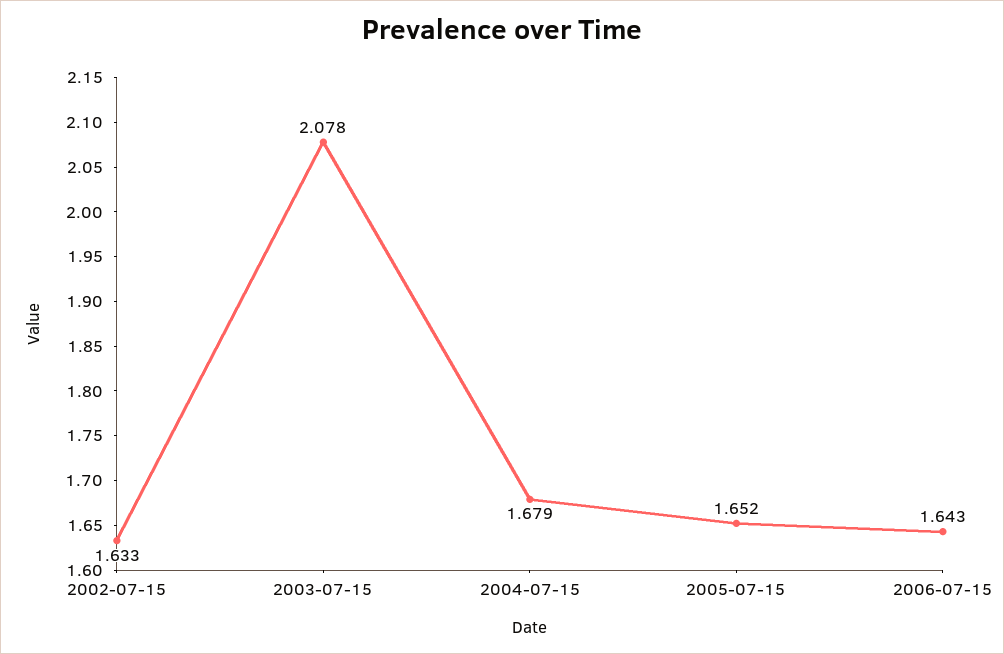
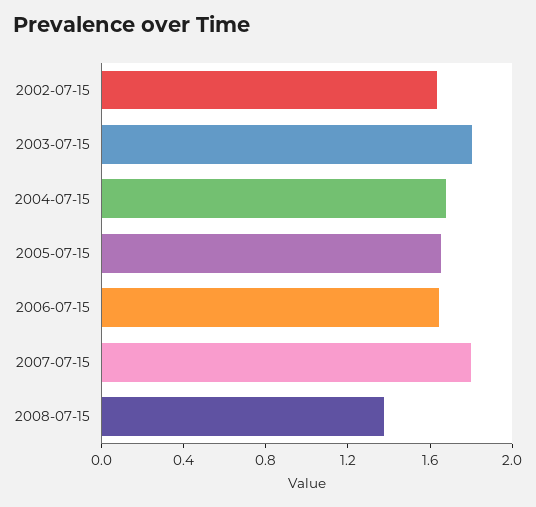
2003-07-15: 2.078 -> 1.8
2007-07-15: none -> 1.8
2008-07-15: none -> 1.4

